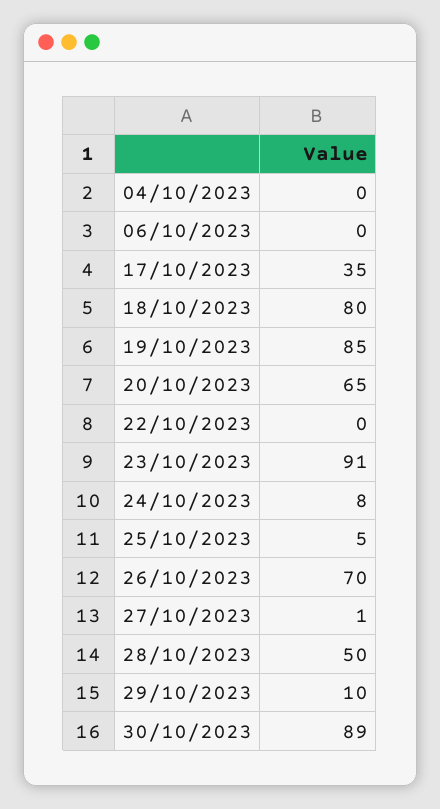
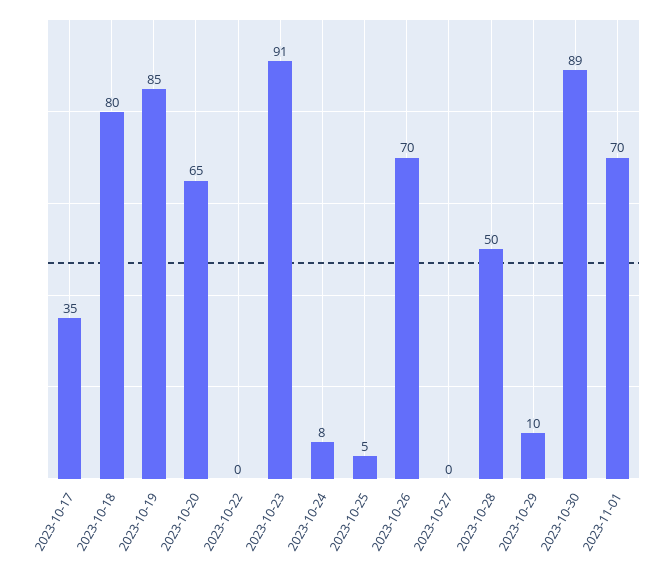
04/10/2023: 0 -> none
06/10/2023: 0 -> none
27/10/2023: 1 -> 0
2023-11-01: none -> 70

